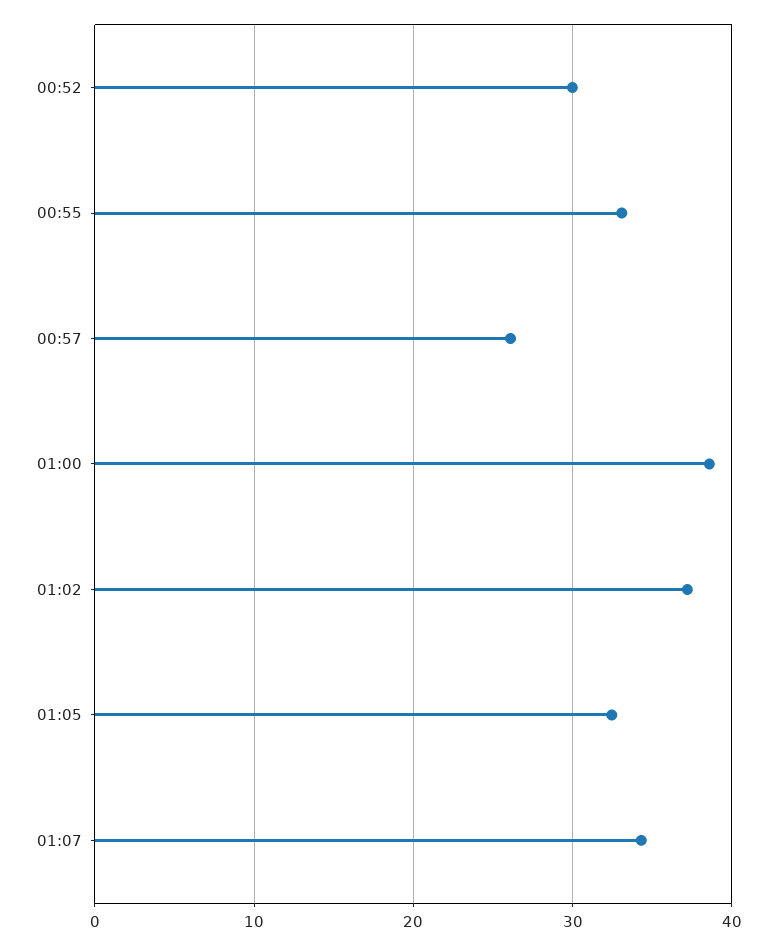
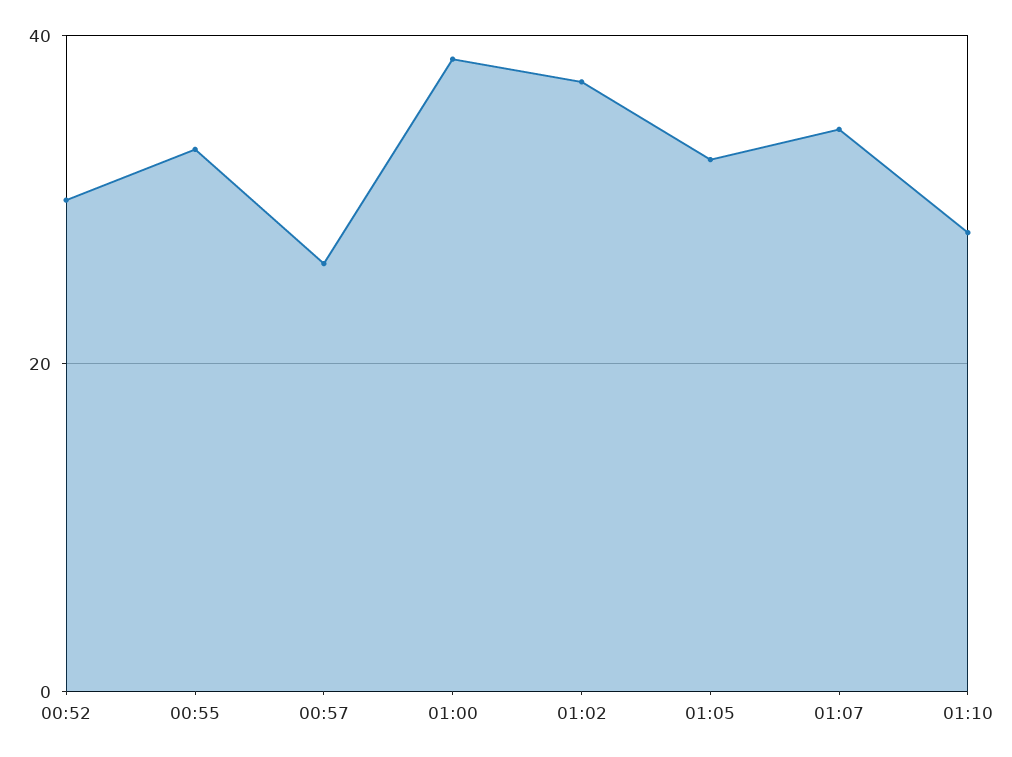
01:10: none -> 28

